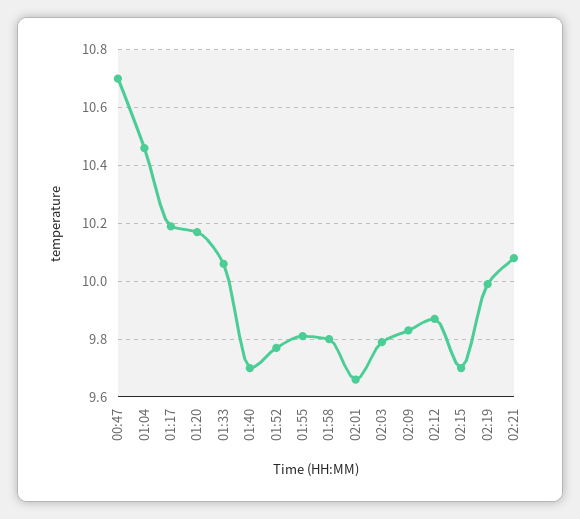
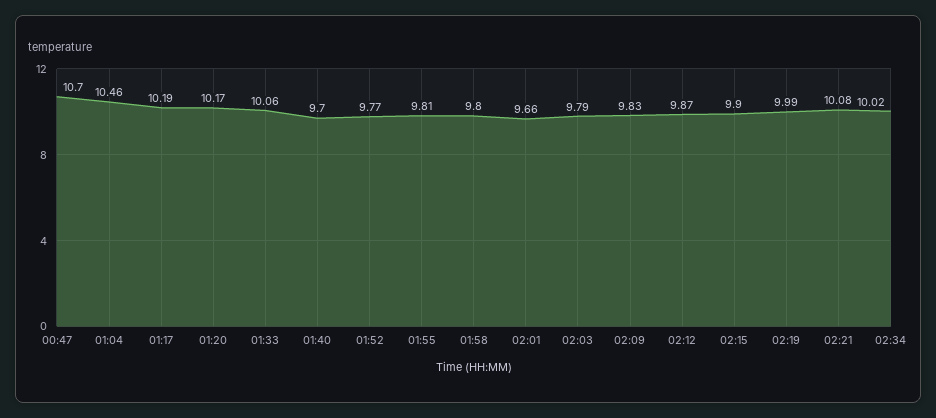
02:15: 9.7 -> 9.9
02:34: none -> 10.02

